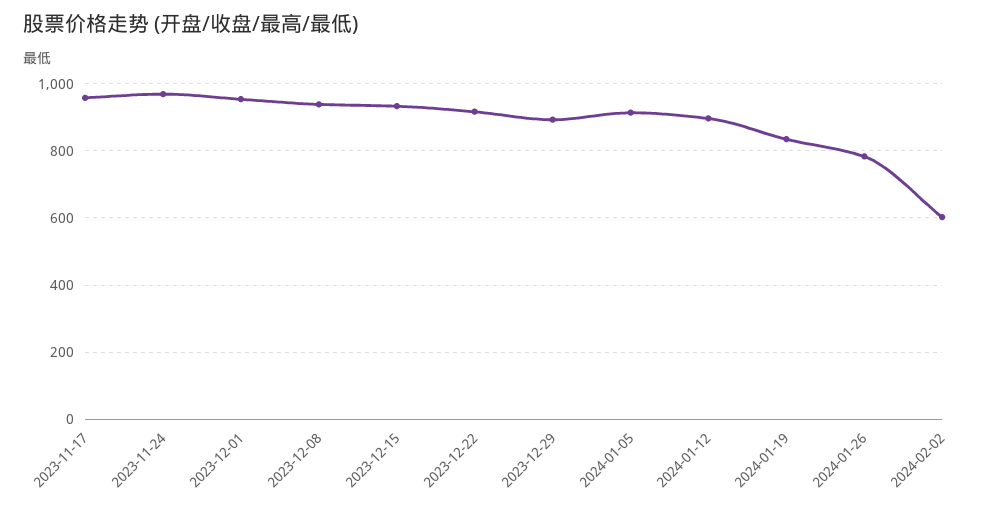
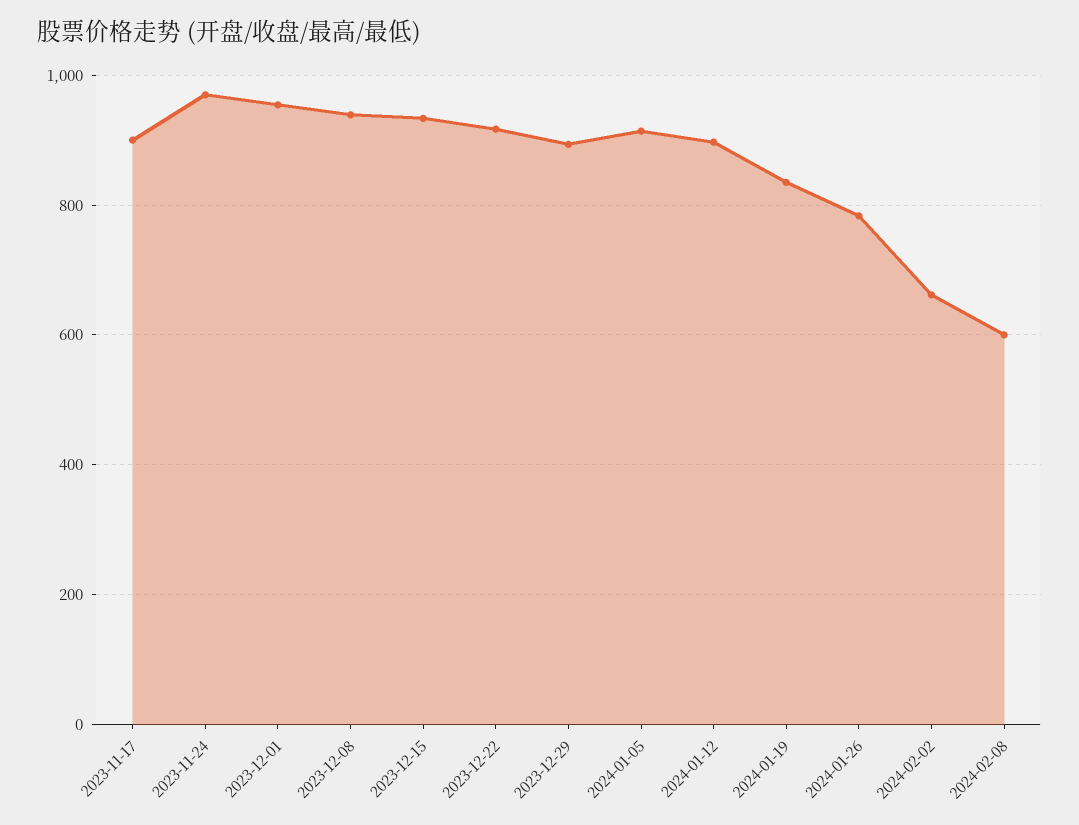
2023-11-17: 960 -> 900
2024-02-02: 600 -> 660
2024-02-08: none -> 600

